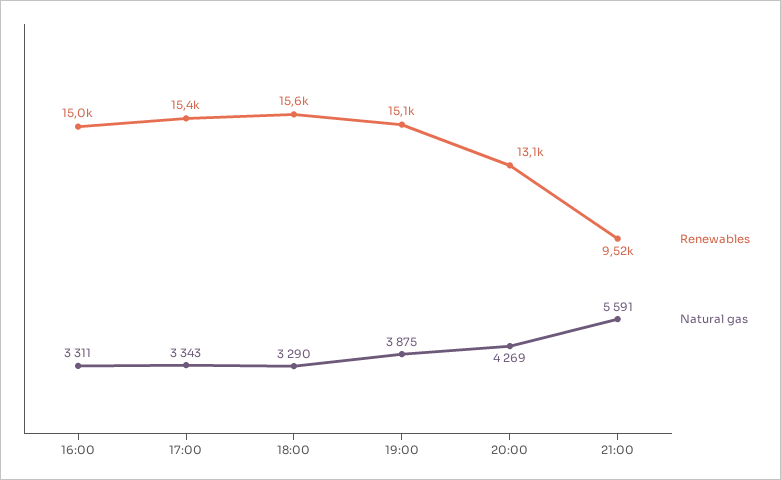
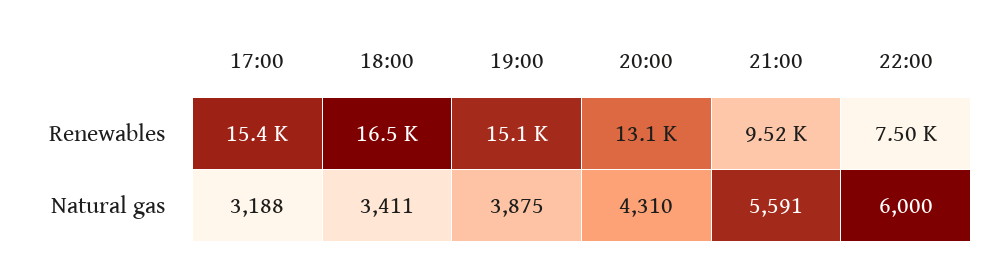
Renewables, 16:00: 15000 -> none
Natural gas, 16:00: 3311 -> none
Natural gas, 17:00: 3343 -> 3188
Renewables, 18:00: 15600 -> 16500
Natural gas, 18:00: 3290 -> 3411
Natural gas, 20:00: 4269 -> 4310
Renewables, 22:00: none -> 7500
Natural gas, 22:00: none -> 6000

